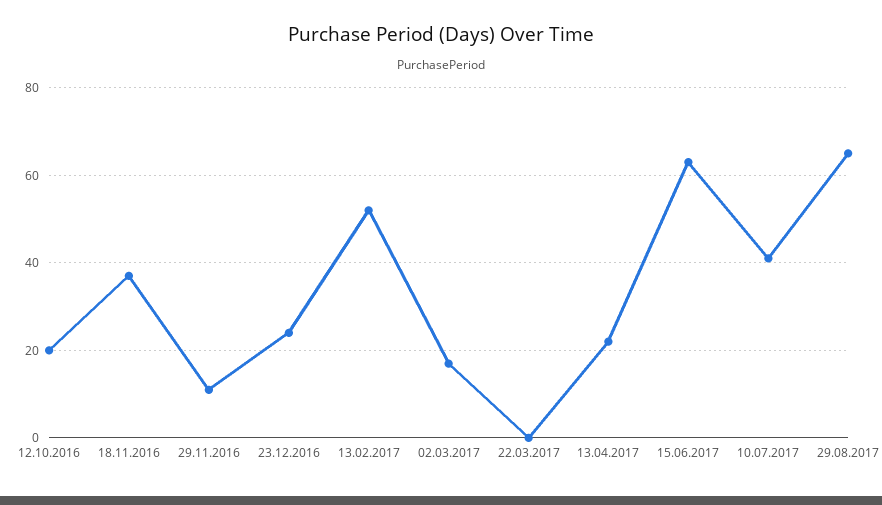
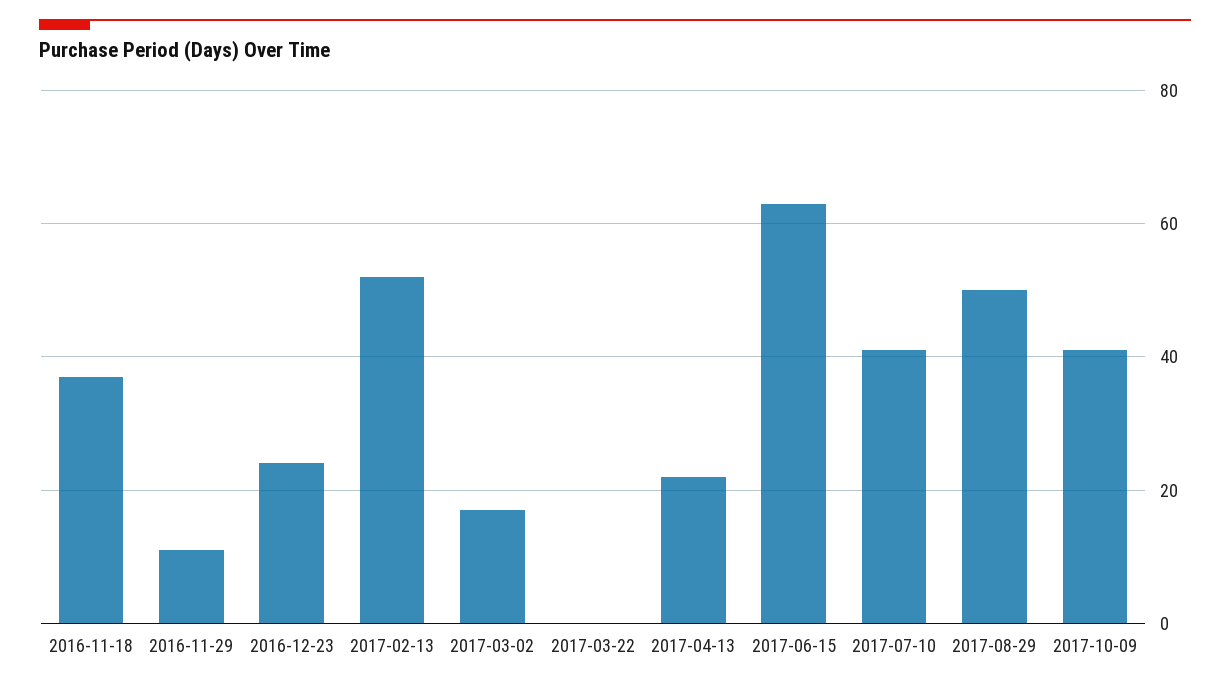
12.10.2016: 20 -> none
29.08.2017: 65 -> 50
2017-10-09: none -> 40

